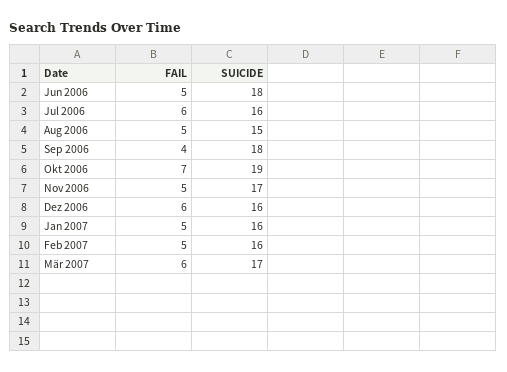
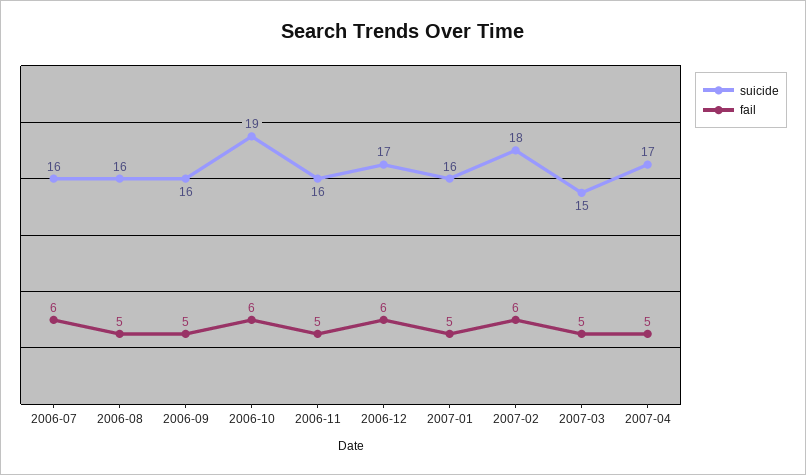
FAIL, Jun 2006: 5 -> none
SUICIDE, Jun 2006: 18 -> none
SUICIDE, Aug 2006: 15 -> 16
FAIL, Sep 2006: 4 -> 5
SUICIDE, Sep 2006: 18 -> 16
FAIL, Okt 2006: 7 -> 6
SUICIDE, Nov 2006: 17 -> 16
SUICIDE, Dez 2006: 16 -> 17
FAIL, Feb 2007: 5 -> 6
SUICIDE, Feb 2007: 16 -> 18
FAIL, Mär 2007: 6 -> 5
SUICIDE, Mär 2007: 17 -> 15
SUICIDE, 2007-04: none -> 17
FAIL, 2007-04: none -> 5

